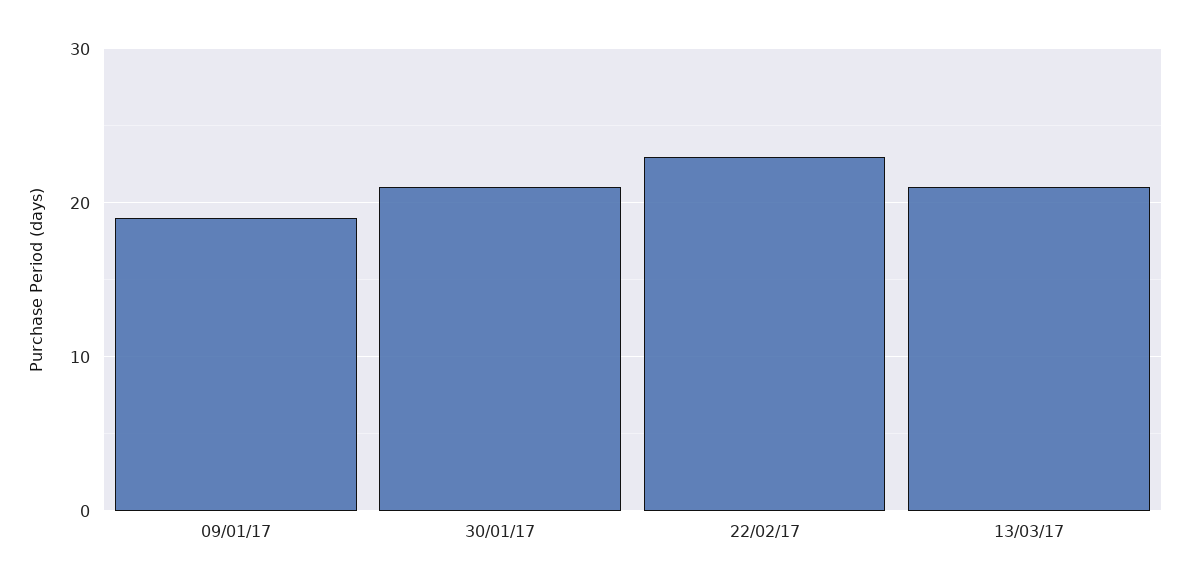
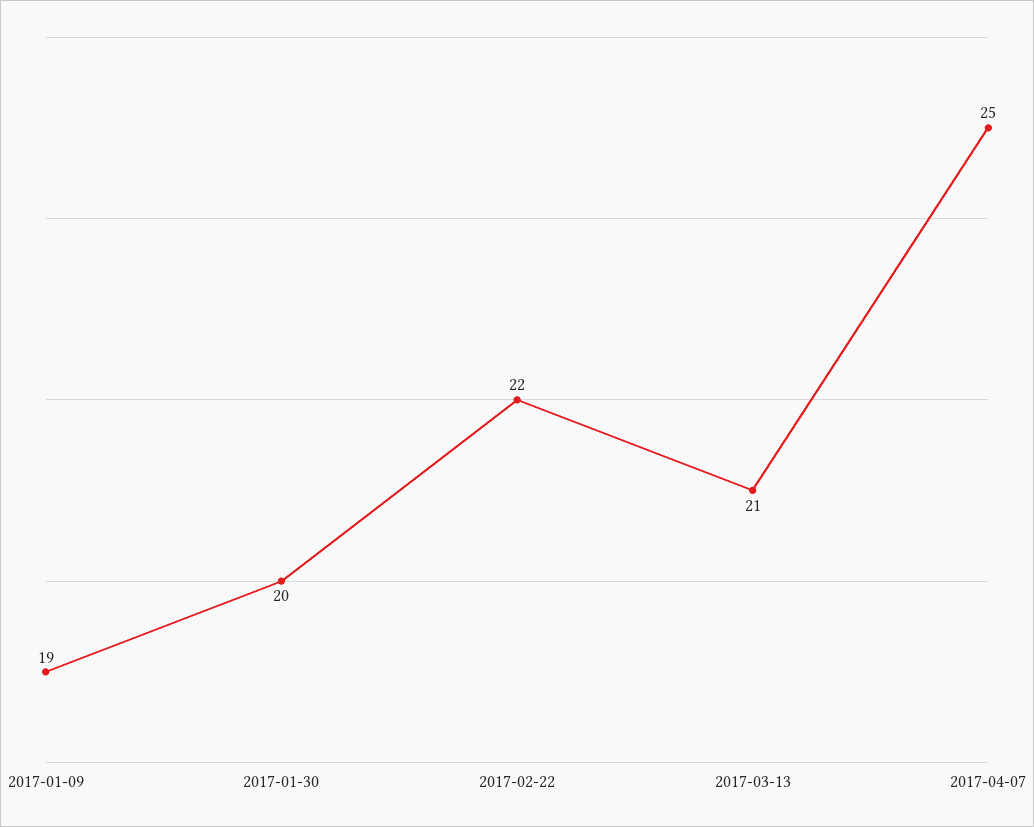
30/01/17: 21 -> 20
22/02/17: 23 -> 22
2017-04-07: none -> 25

